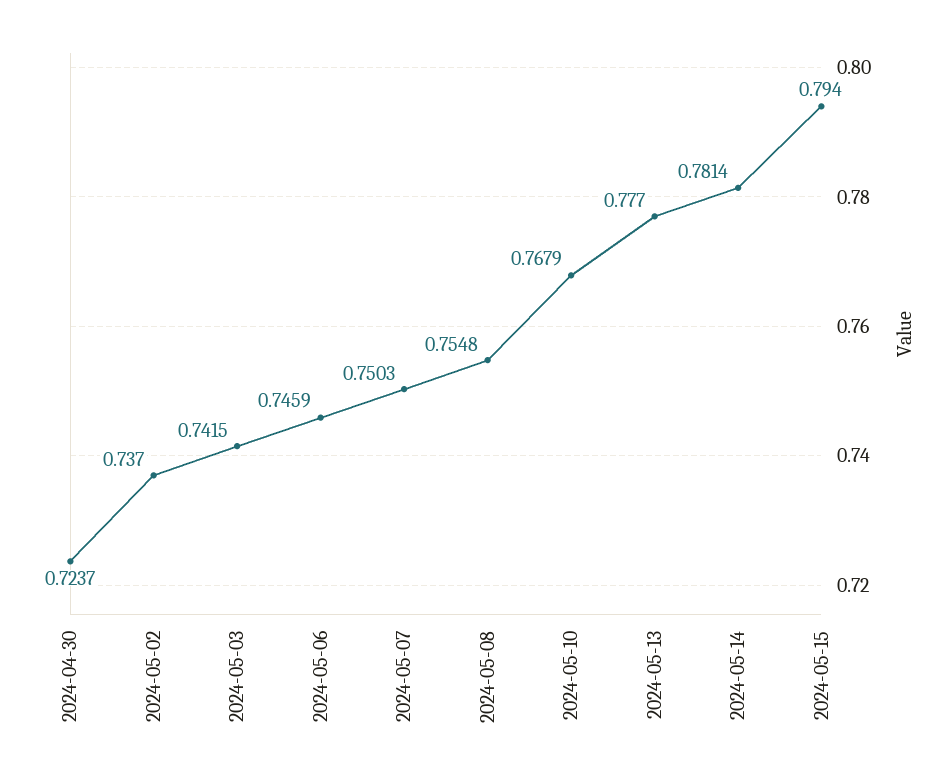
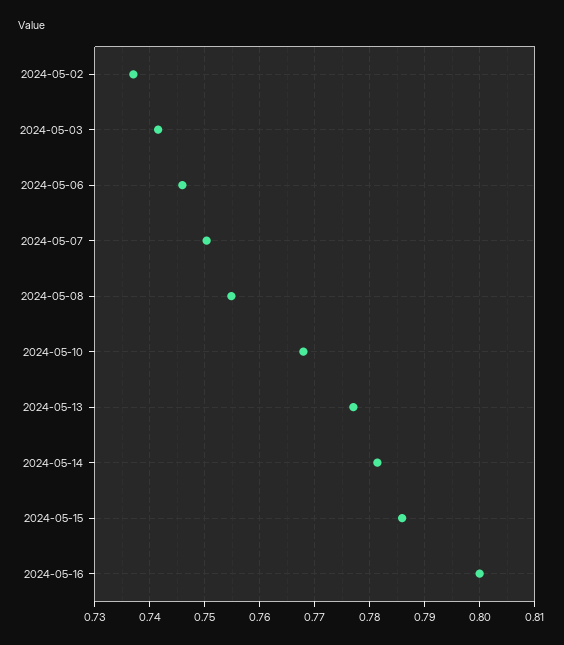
2024-04-30: 0.7237 -> none
2024-05-15: 0.794 -> 0.786
2024-05-16: none -> 0.8

